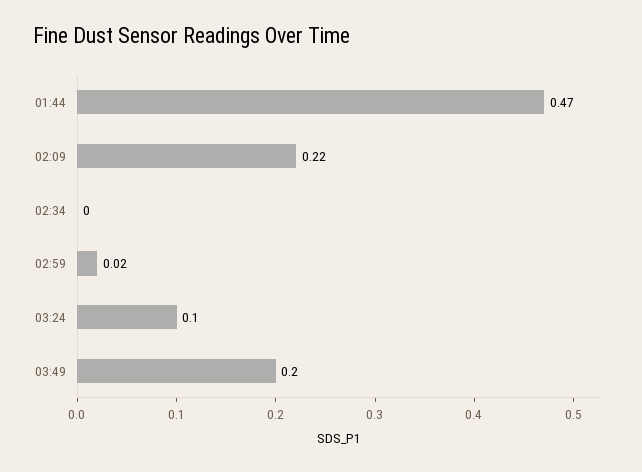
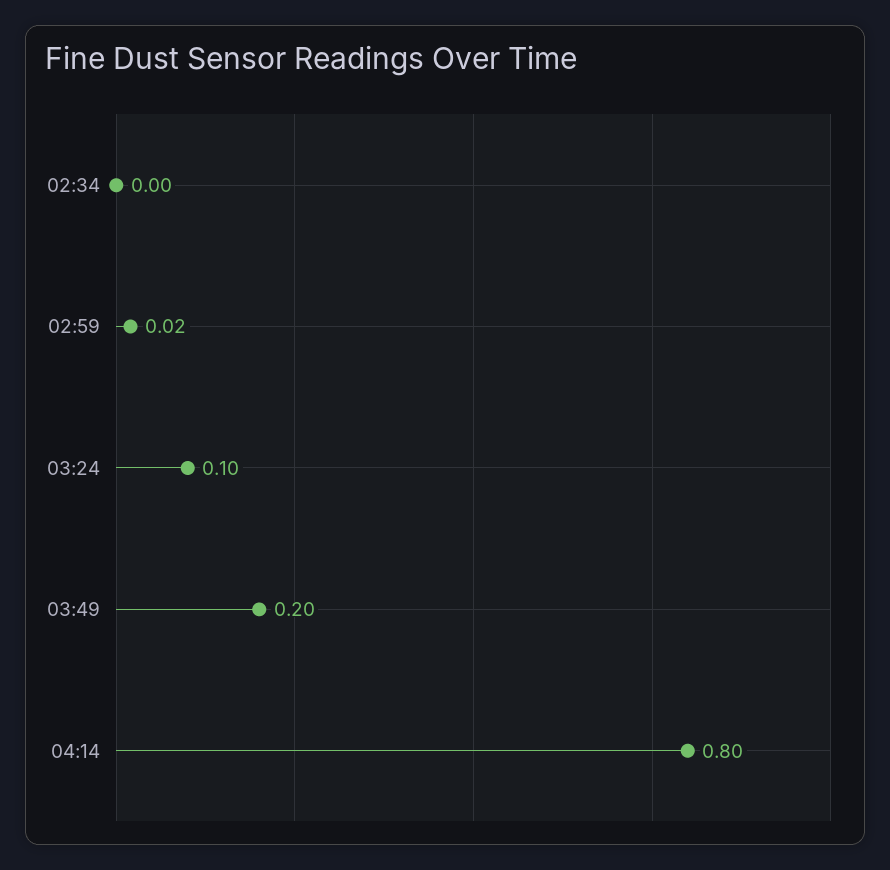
01:44: 0.47 -> none
02:09: 0.22 -> none
04:14: none -> 0.8

